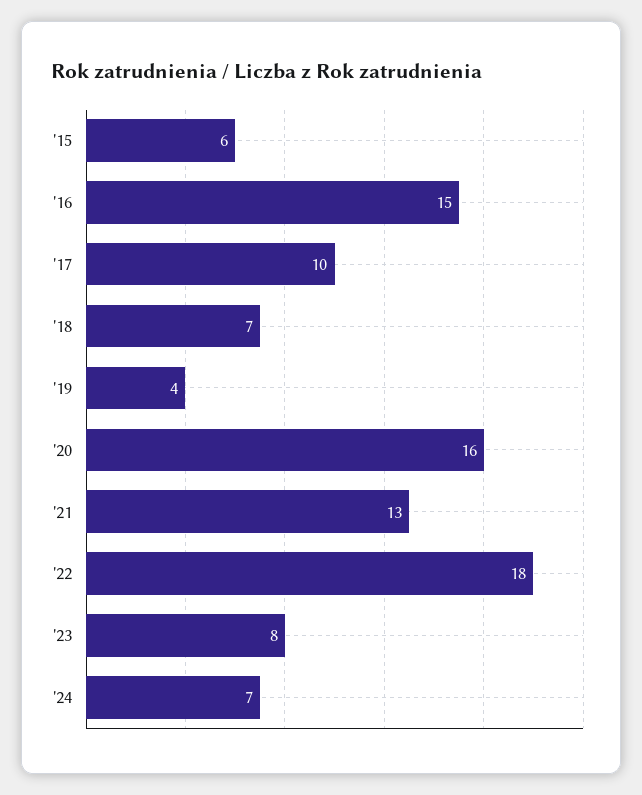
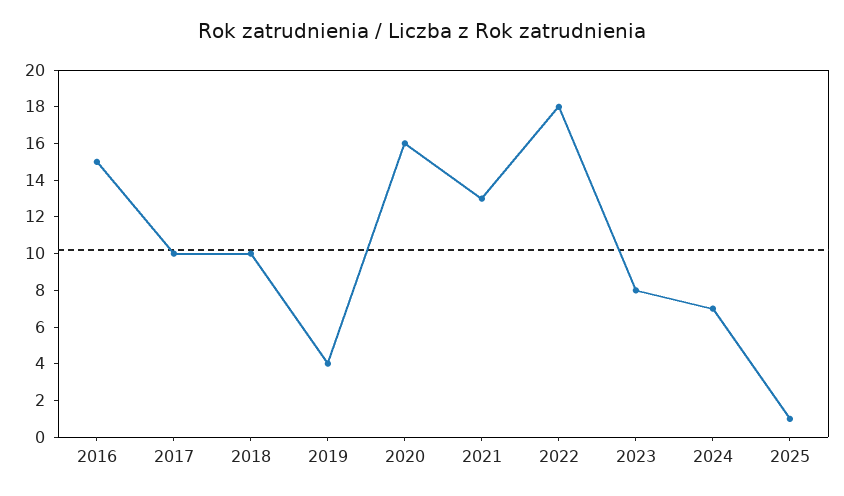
'15: 6 -> none
'18: 7 -> 10
2025: none -> 1

